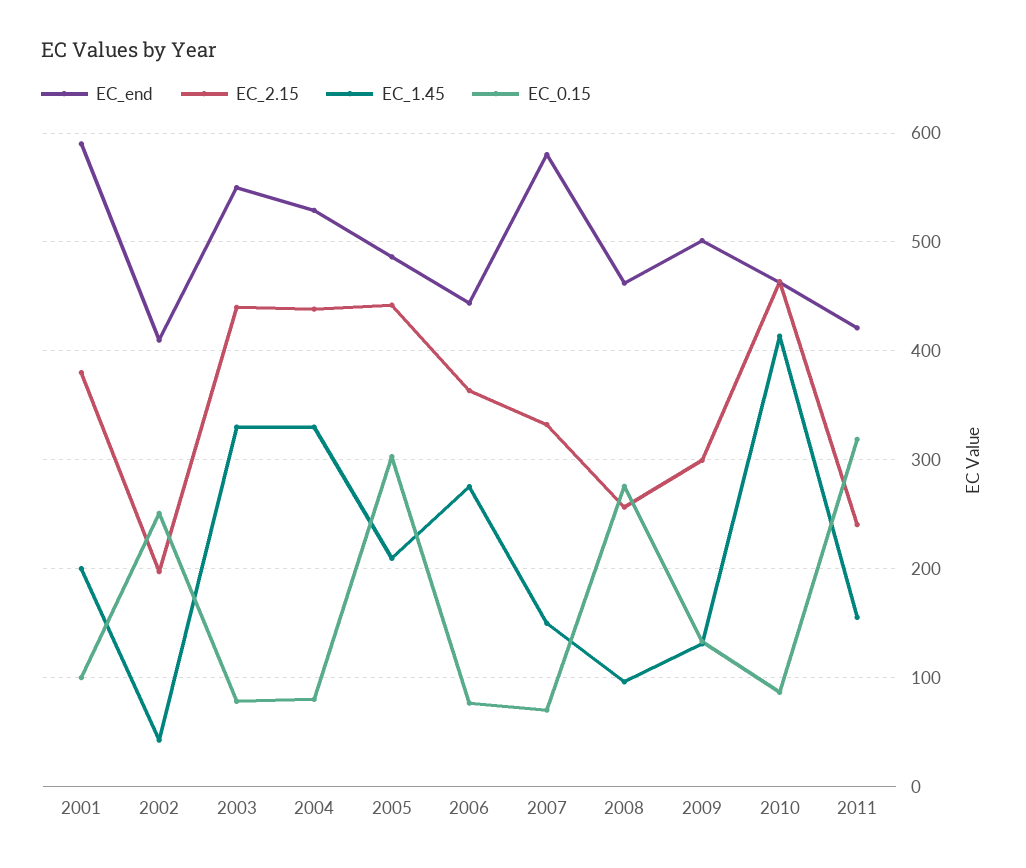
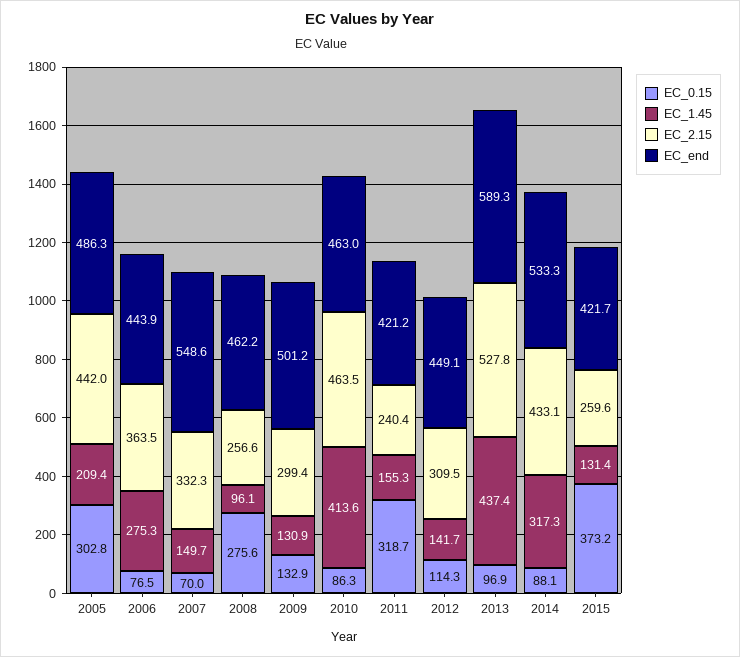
EC_end, 2001: 590 -> none
EC_2.15, 2001: 380 -> none
EC_1.45, 2001: 200 -> none
EC_0.15, 2001: 100 -> none
EC_end, 2002: 410 -> none
EC_2.15, 2002: 200 -> none
EC_1.45, 2002: 40 -> none
EC_0.15, 2002: 250 -> none
EC_end, 2003: 550 -> none
EC_2.15, 2003: 440 -> none
EC_1.45, 2003: 330 -> none
EC_0.15, 2003: 80 -> none
EC_end, 2004: 530 -> none
EC_2.15, 2004: 440 -> none
EC_1.45, 2004: 330 -> none
EC_0.15, 2004: 80 -> none
EC_end, 2007: 580 -> 548.6
EC_0.15, 2012: none -> 114.3
EC_1.45, 2012: none -> 141.7
EC_2.15, 2012: none -> 309.5
EC_end, 2012: none -> 449.1
EC_0.15, 2013: none -> 96.9
EC_1.45, 2013: none -> 437.4
EC_2.15, 2013: none -> 527.8
EC_end, 2013: none -> 589.3
EC_0.15, 2014: none -> 88.1
EC_1.45, 2014: none -> 317.3
EC_2.15, 2014: none -> 433.1
EC_end, 2014: none -> 533.3
EC_0.15, 2015: none -> 373.2
EC_1.45, 2015: none -> 131.4
EC_2.15, 2015: none -> 259.6
EC_end, 2015: none -> 421.7

